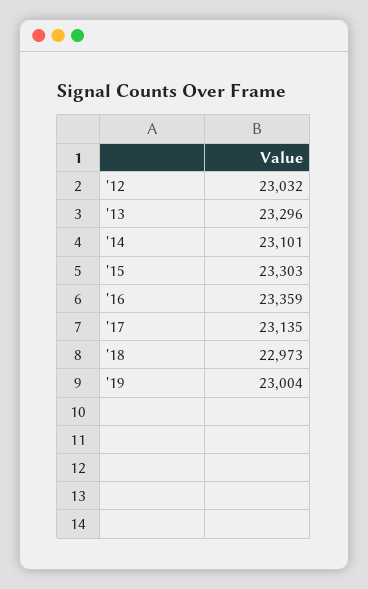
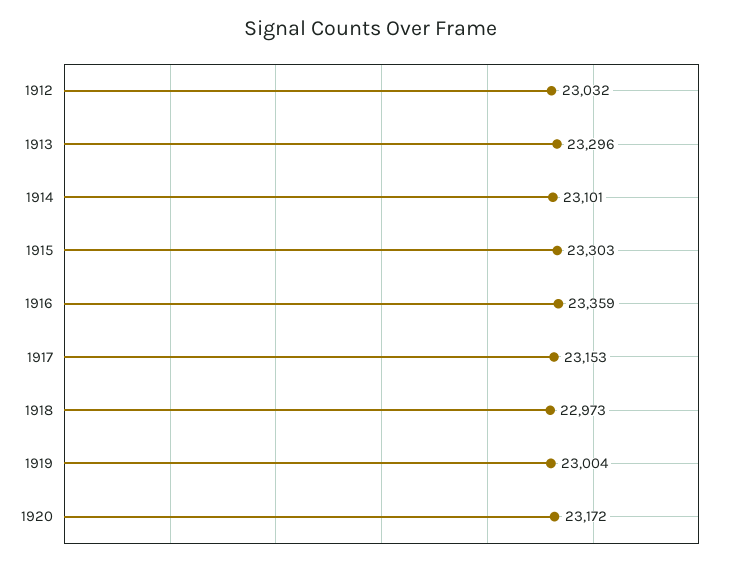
'17: 23135 -> 23153
1920: none -> 23172

